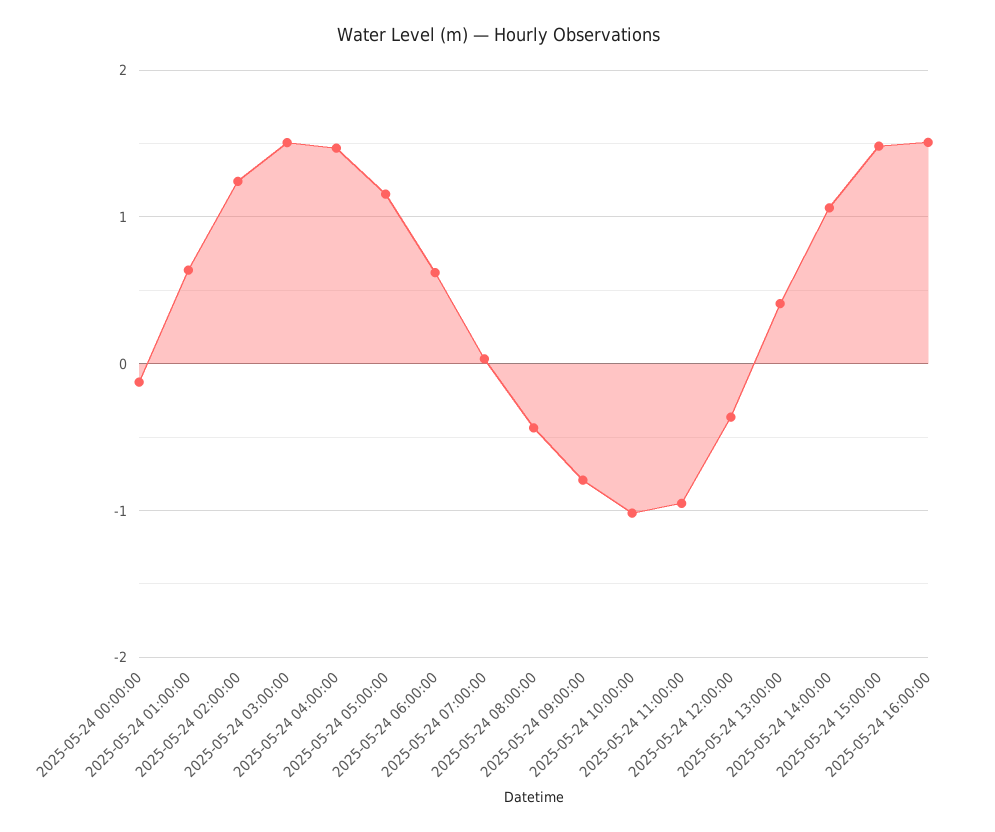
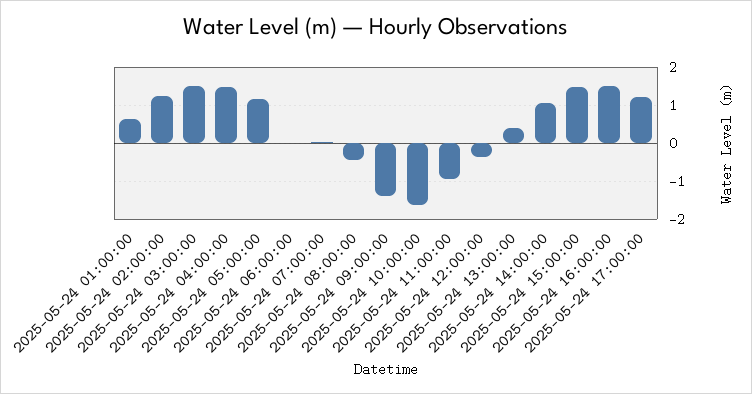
2025-05-24 00:00:00: -0.1 -> none
2025-05-24 06:00:00: 0.6 -> 0
2025-05-24 09:00:00: -0.8 -> -1.4
2025-05-24 10:00:00: -1 -> -1.6
2025-05-24 17:00:00: none -> 1.2

